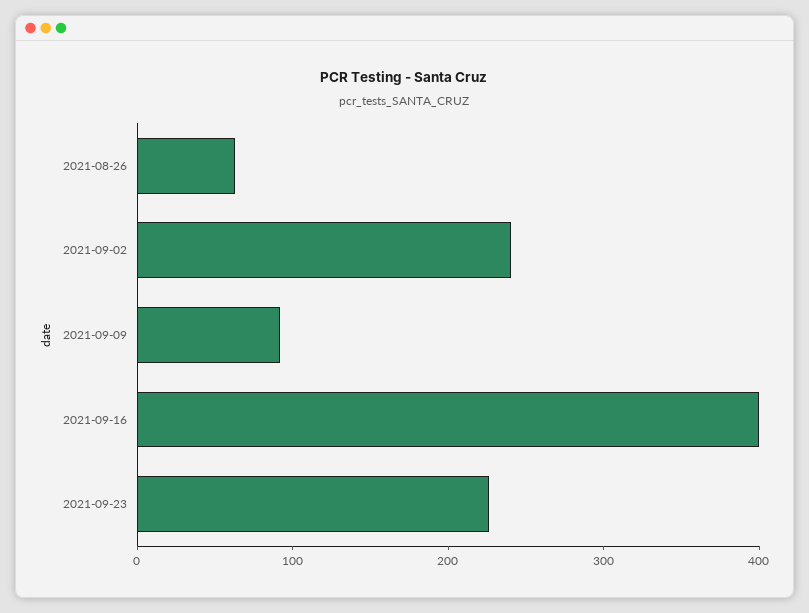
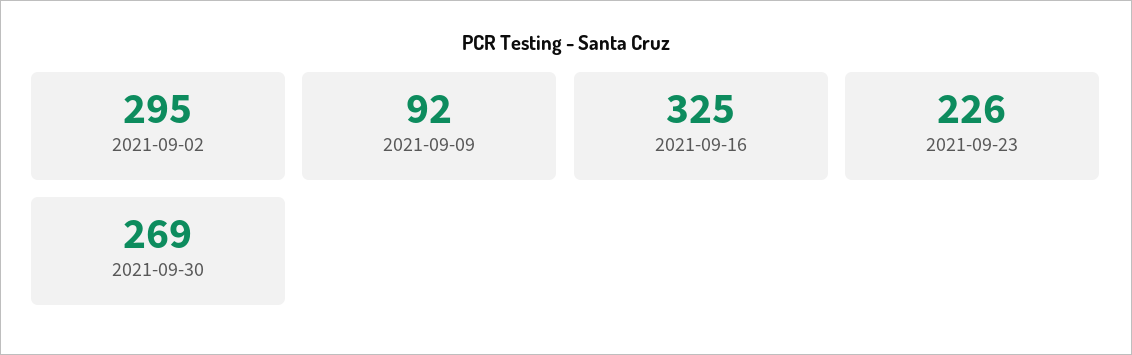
2021-08-26: 60 -> none
2021-09-02: 240 -> 295
2021-09-16: 400 -> 325
2021-09-30: none -> 269

